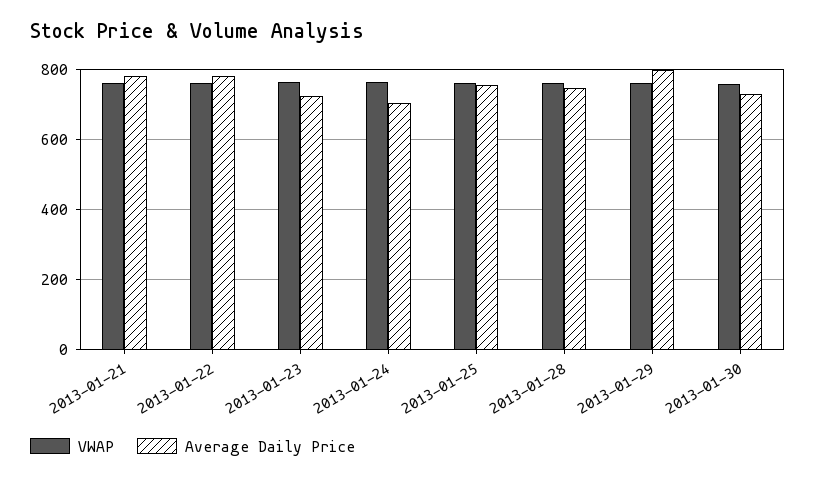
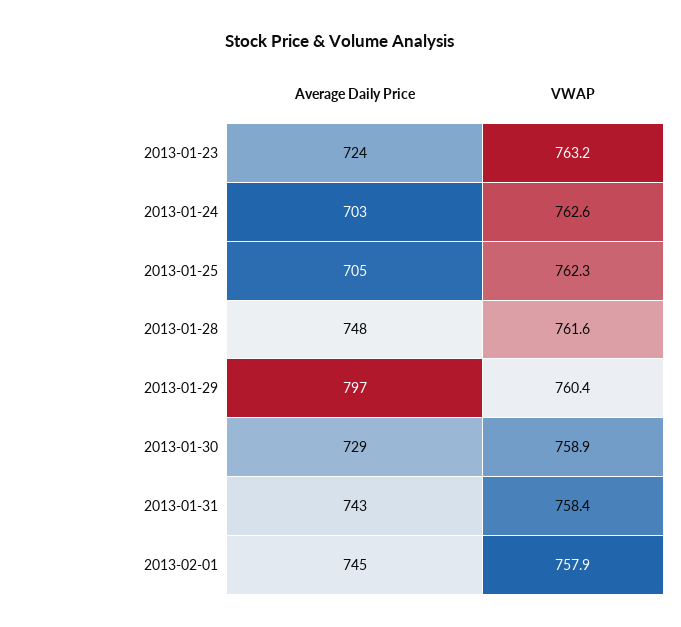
VWAP, 2013-01-21: 760 -> none
Average Daily Price, 2013-01-21: 780 -> none
VWAP, 2013-01-22: 760 -> none
Average Daily Price, 2013-01-22: 780 -> none
Average Daily Price, 2013-01-25: 760 -> 705
Average Daily Price, 2013-01-31: none -> 743
VWAP, 2013-01-31: none -> 758.4
Average Daily Price, 2013-02-01: none -> 745
VWAP, 2013-02-01: none -> 757.9

